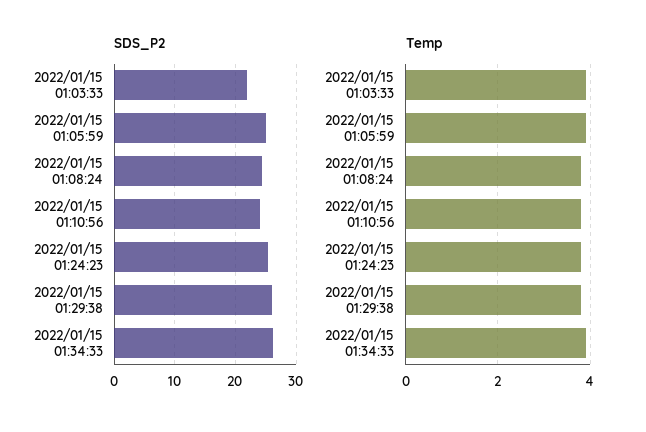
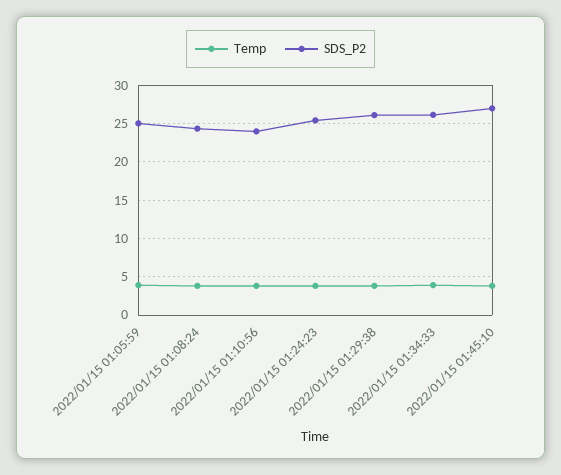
SDS_P2, 2022/01/15 01:03:33: 22 -> none
Temp, 2022/01/15 01:03:33: 4 -> none
Temp, 2022/01/15 01:45:10: none -> 4
SDS_P2, 2022/01/15 01:45:10: none -> 27

